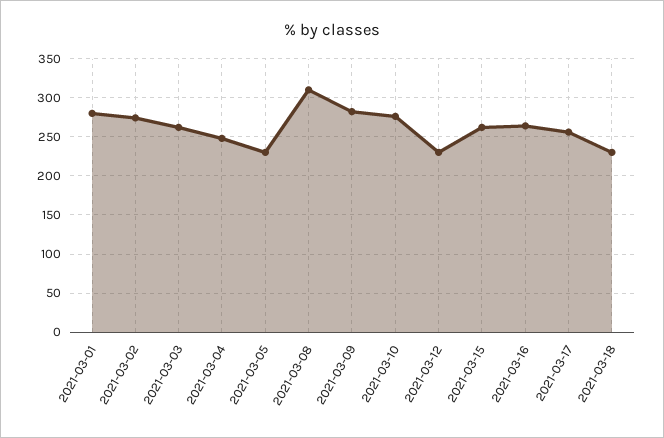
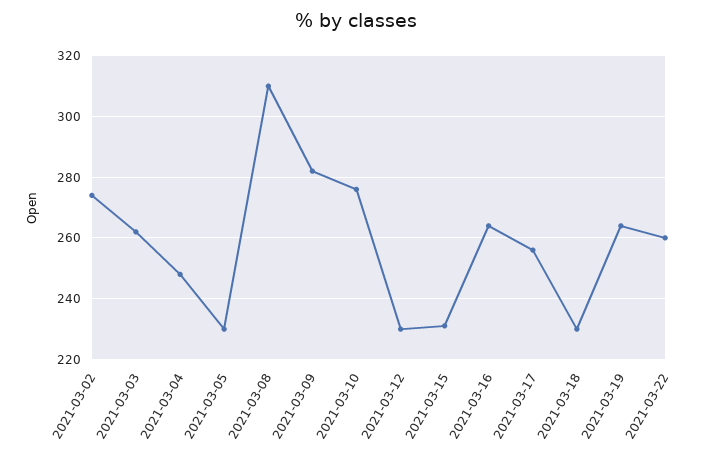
2021-03-01: 280 -> none
2021-03-15: 260 -> 230
2021-03-19: none -> 265
2021-03-22: none -> 260

